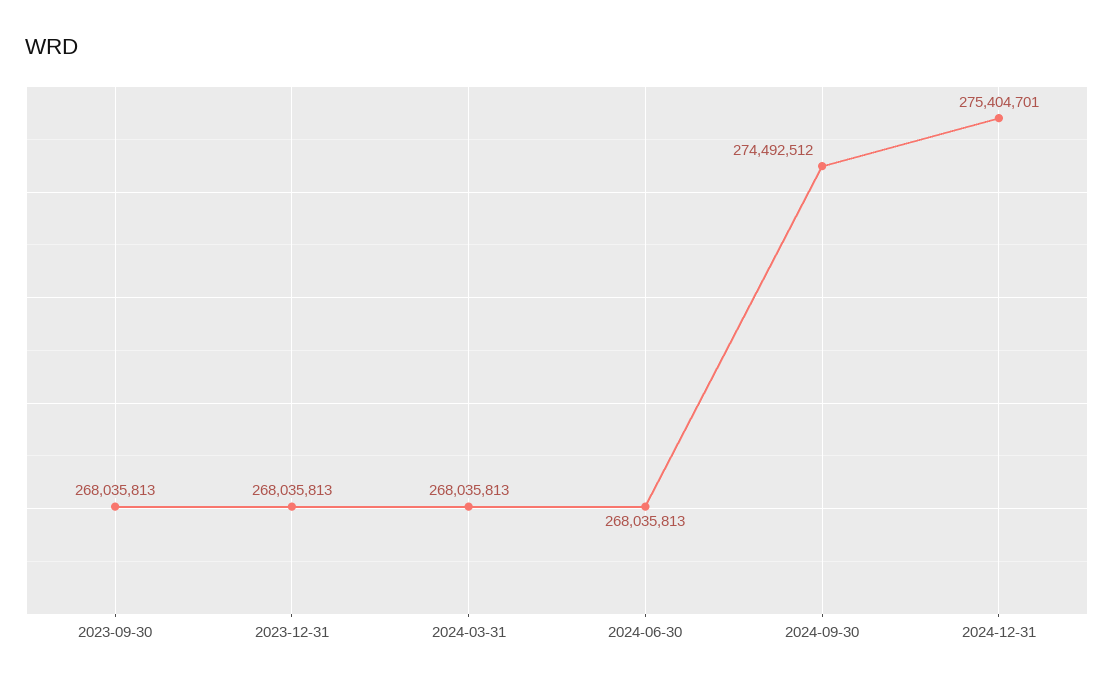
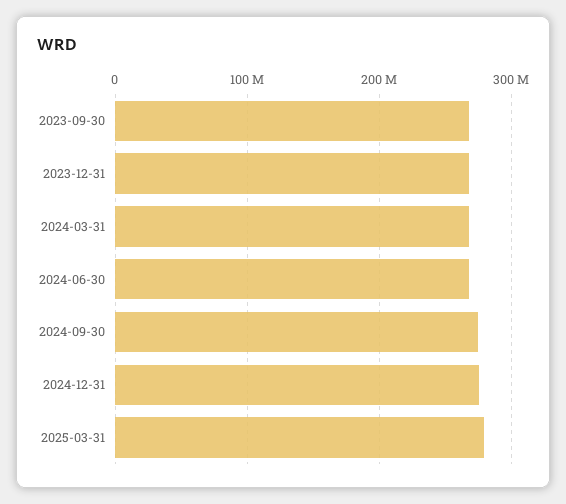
2025-03-31: none -> 280000000

